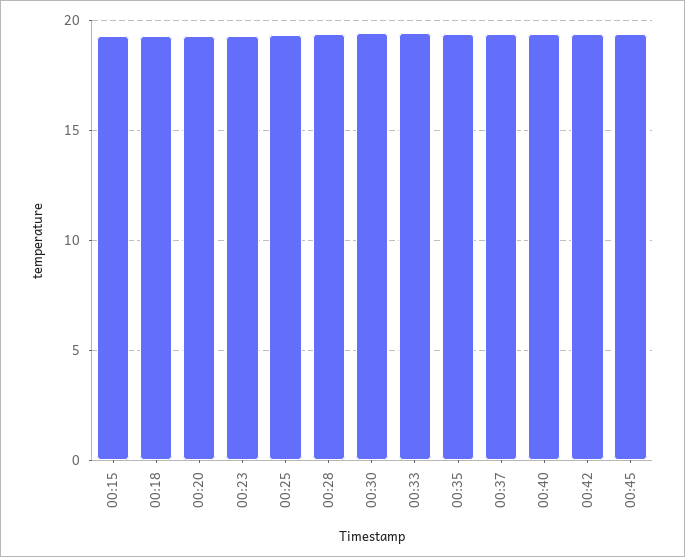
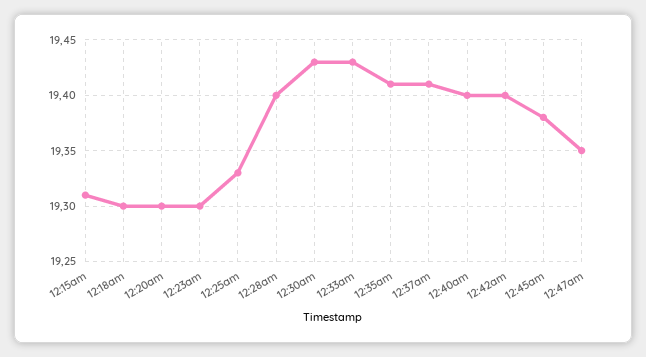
12:47am: none -> 19.35

